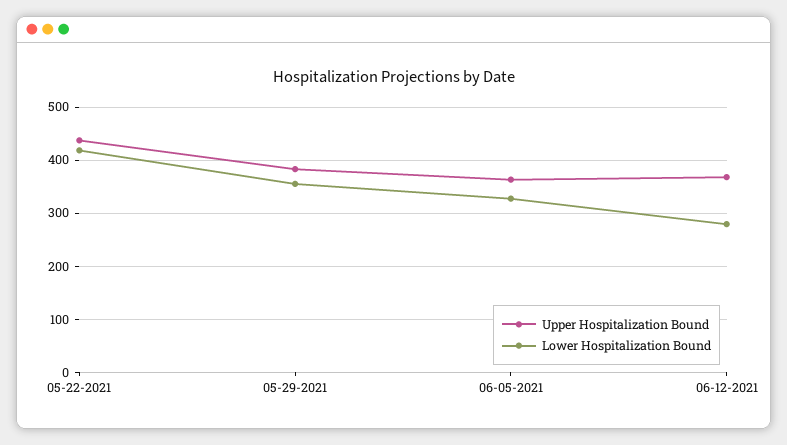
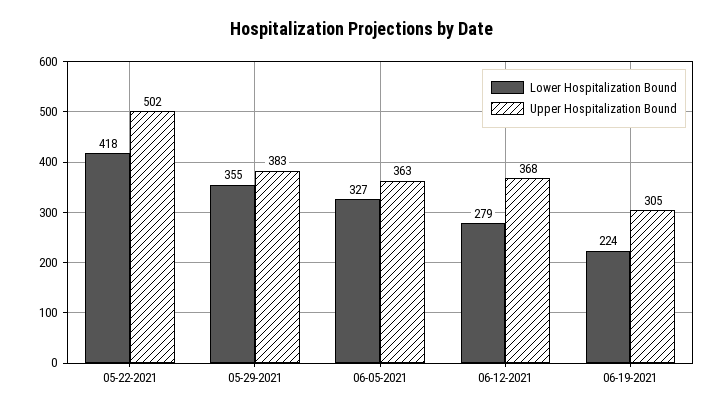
Upper Hospitalization Bound, 05-22-2021: 440 -> 502
Lower Hospitalization Bound, 06-19-2021: none -> 224
Upper Hospitalization Bound, 06-19-2021: none -> 305

